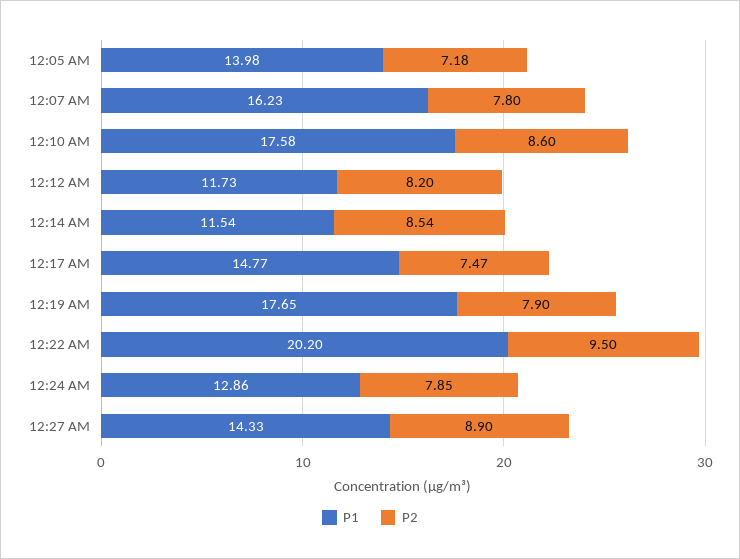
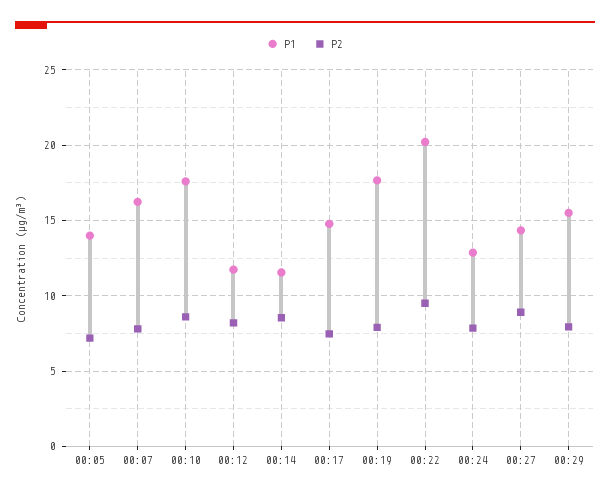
P1, 00:29: none -> 15.5
P2, 00:29: none -> 8

